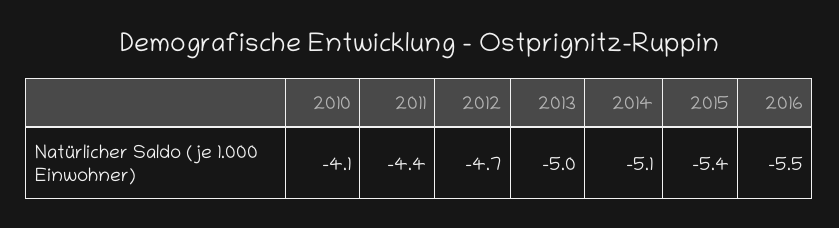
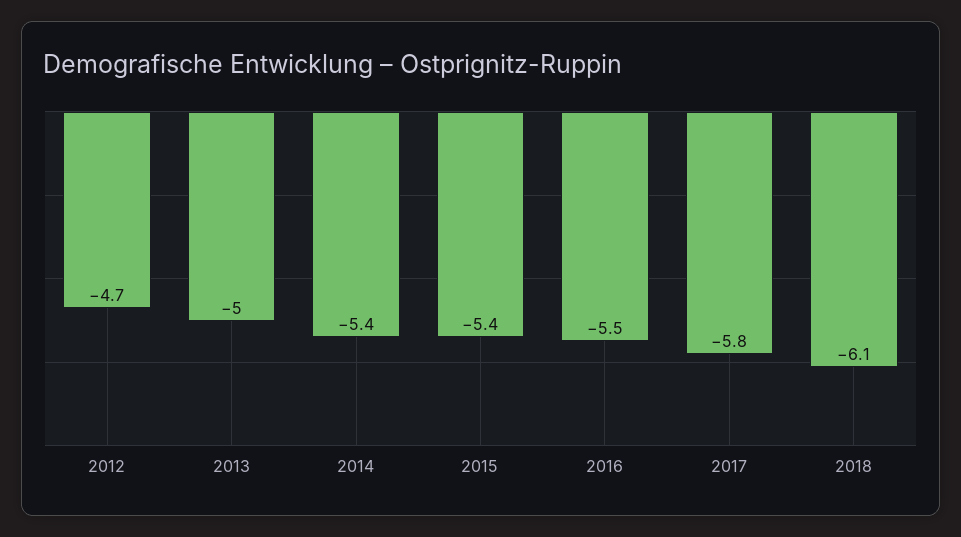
2010: -4.1 -> none
2011: -4.4 -> none
2014: -5.1 -> -5.4
2017: none -> -5.8
2018: none -> -6.1

